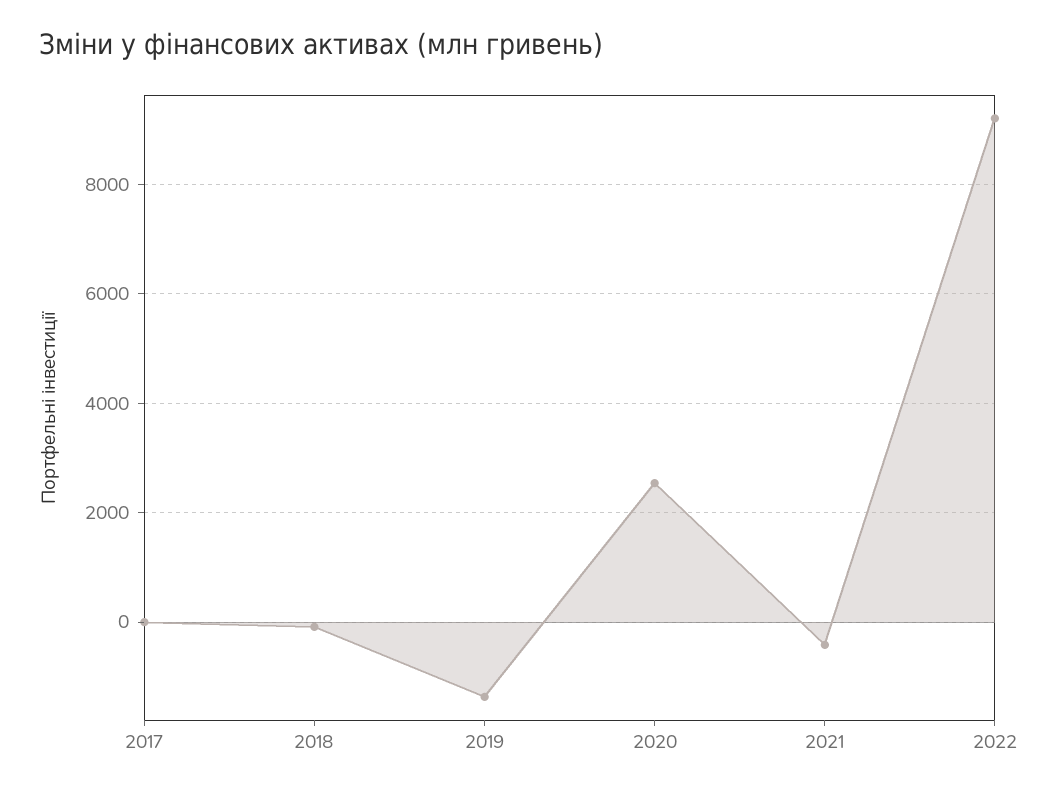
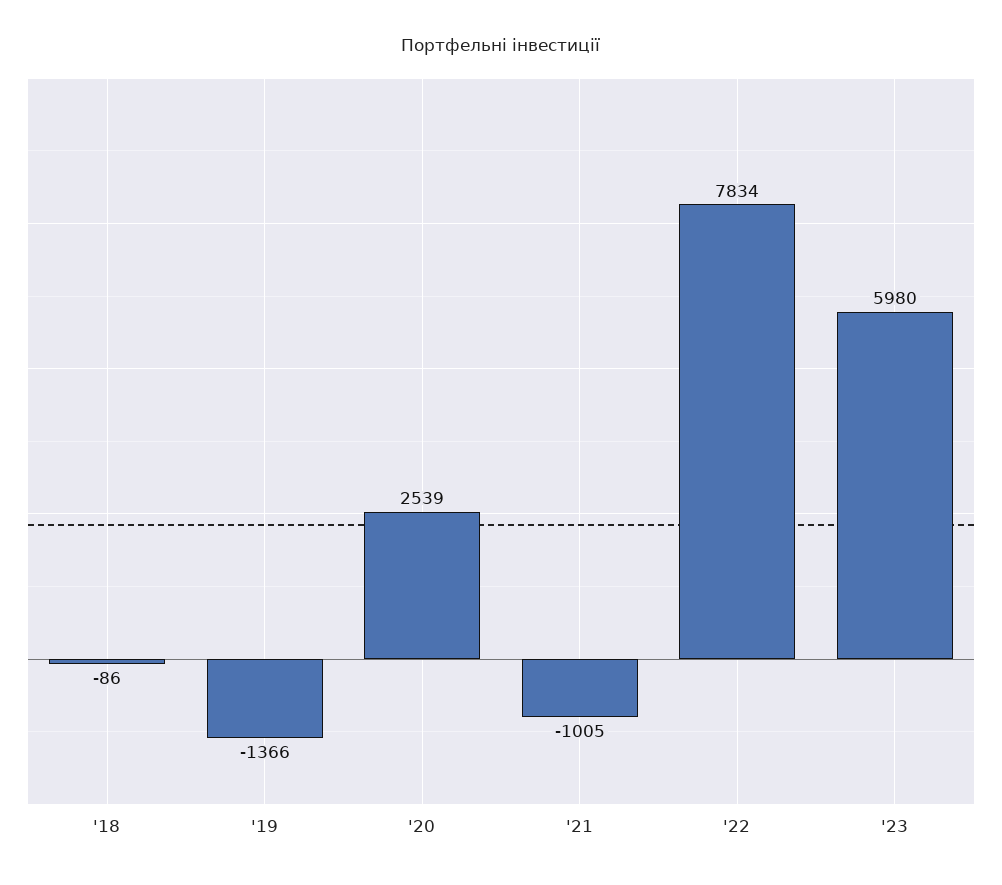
2017: 0 -> none
2021: -400 -> -1005
2022: 9200 -> 7834
'23: none -> 5980

